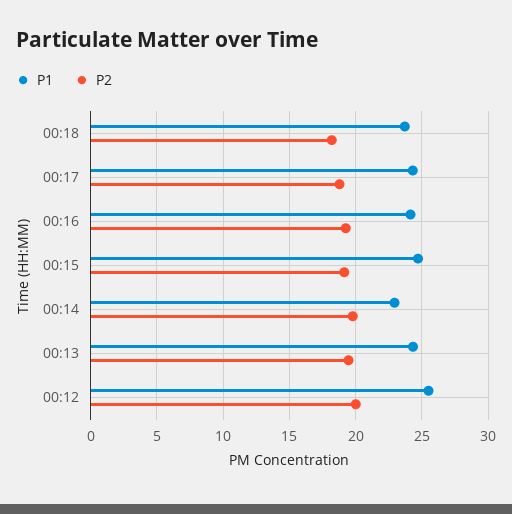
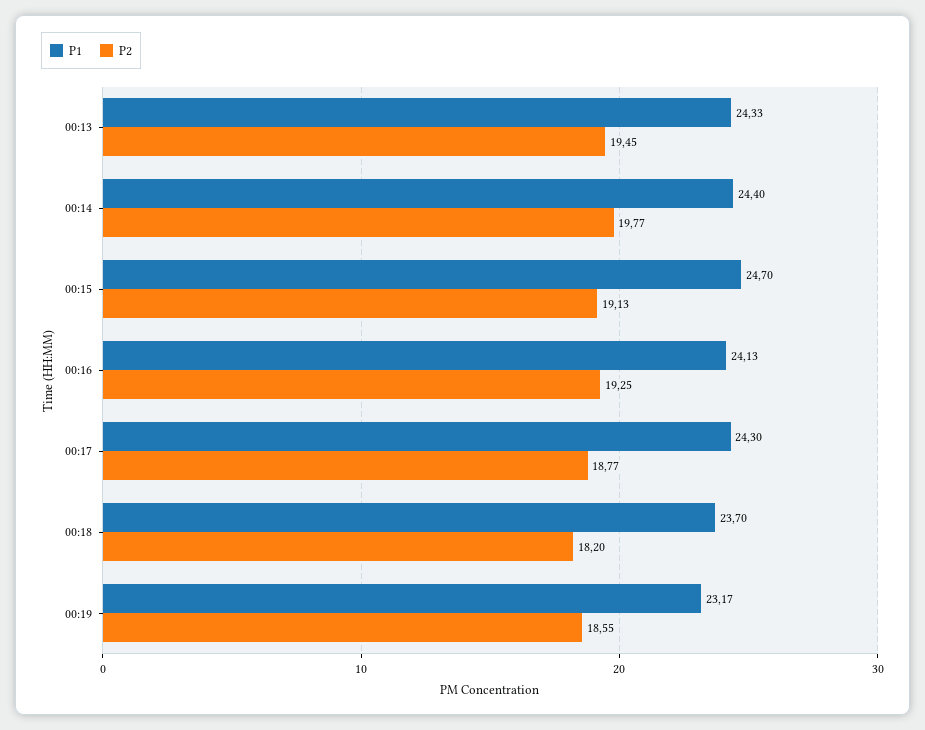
P1, 00:14: 23 -> 24.4
P1, 00:12: 25.5 -> none
P2, 00:12: 20 -> none
P1, 00:19: none -> 23.17
P2, 00:19: none -> 18.55

